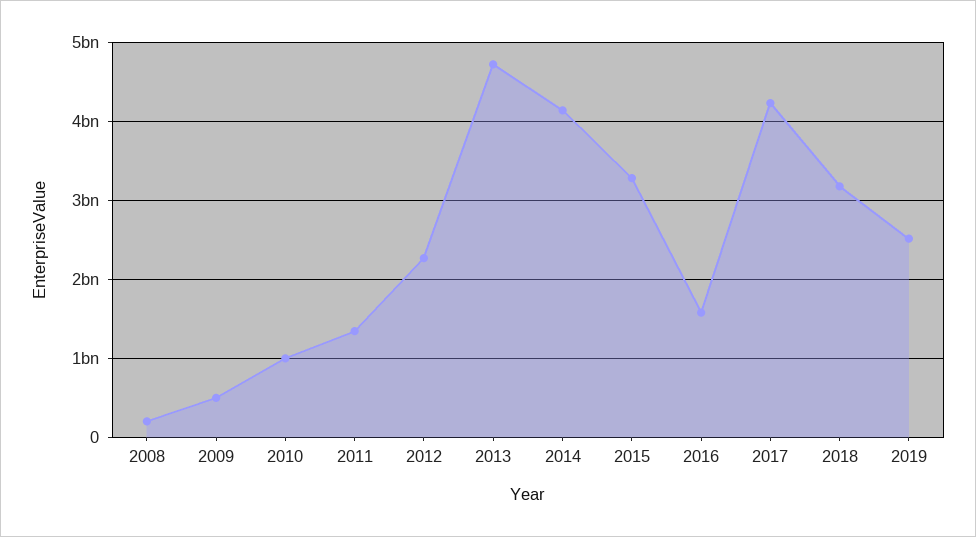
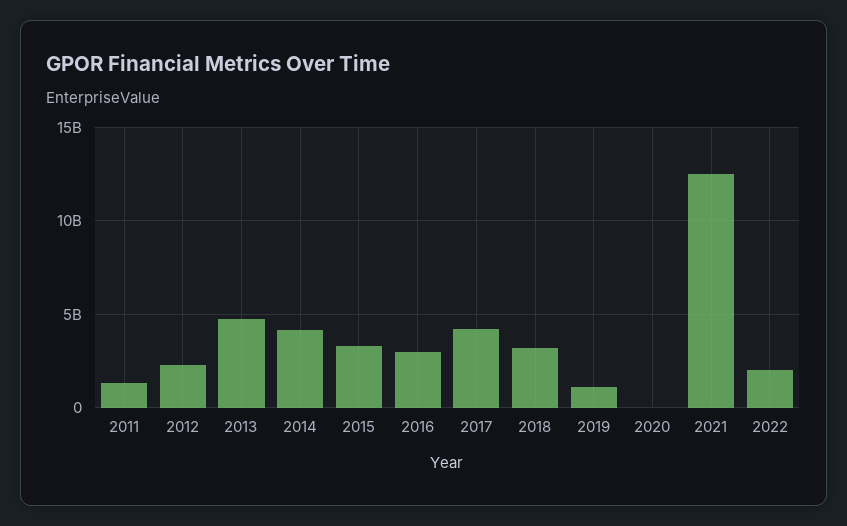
2008: 200000000 -> none
2009: 500000000 -> none
2010: 1000000000 -> none
2016: 1600000000 -> 3000000000
2019: 2500000000 -> 1000000000
2020: none -> 0
2021: none -> 12500000000
2022: none -> 2000000000

